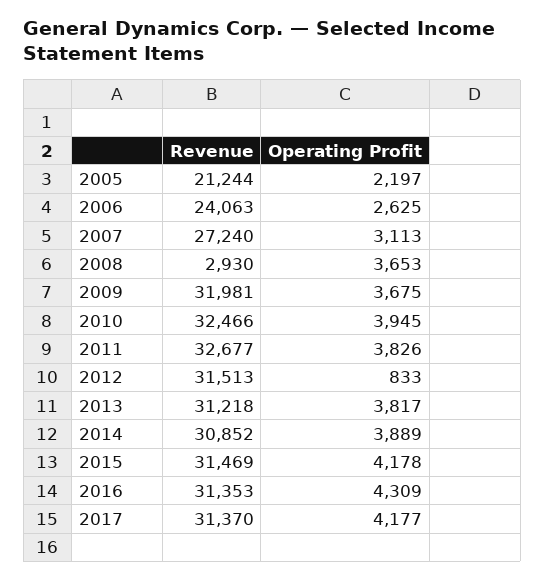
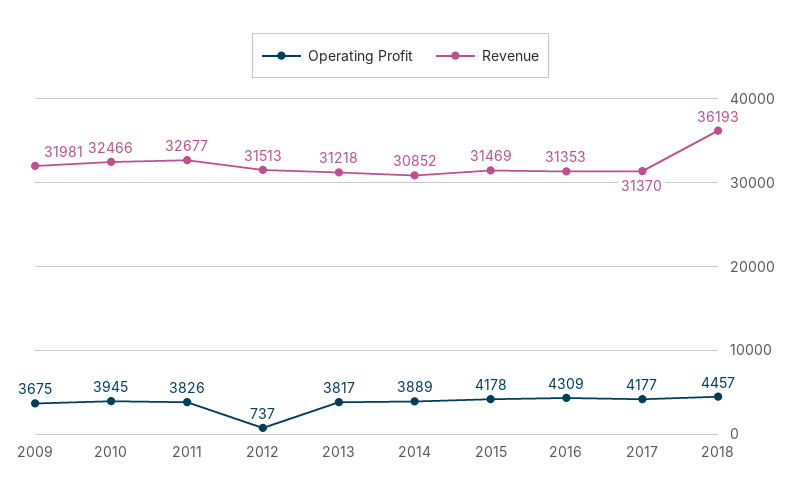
Revenue, 2005: 21244 -> none
Operating Profit, 2005: 2197 -> none
Revenue, 2006: 24063 -> none
Operating Profit, 2006: 2625 -> none
Revenue, 2007: 27240 -> none
Operating Profit, 2007: 3113 -> none
Revenue, 2008: 2930 -> none
Operating Profit, 2008: 3653 -> none
Operating Profit, 2012: 833 -> 737
Operating Profit, 2018: none -> 4457
Revenue, 2018: none -> 36193

